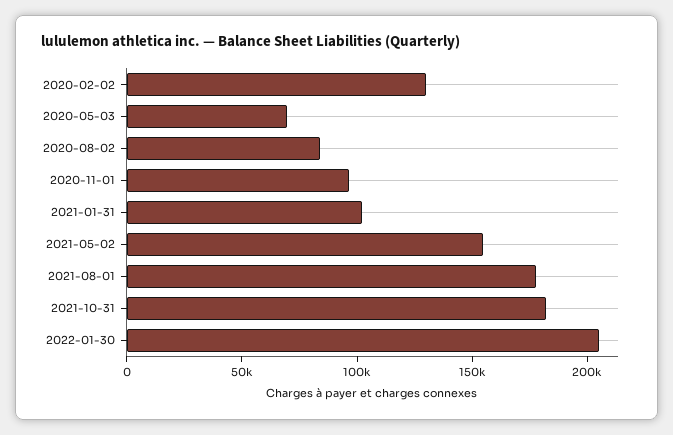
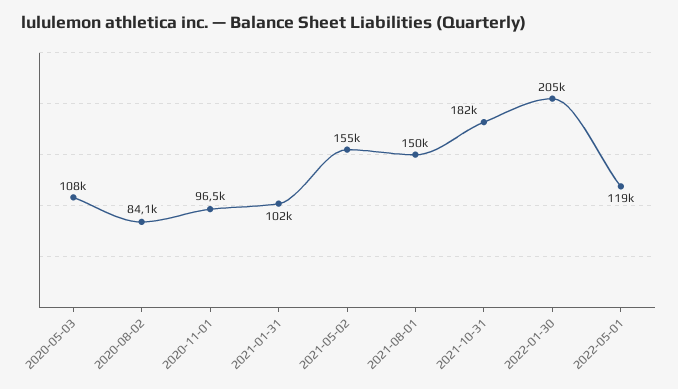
2020-02-02: 130000 -> none
2020-05-03: 70000 -> 108000
2021-08-01: 180000 -> 150000
2022-05-01: none -> 119000

